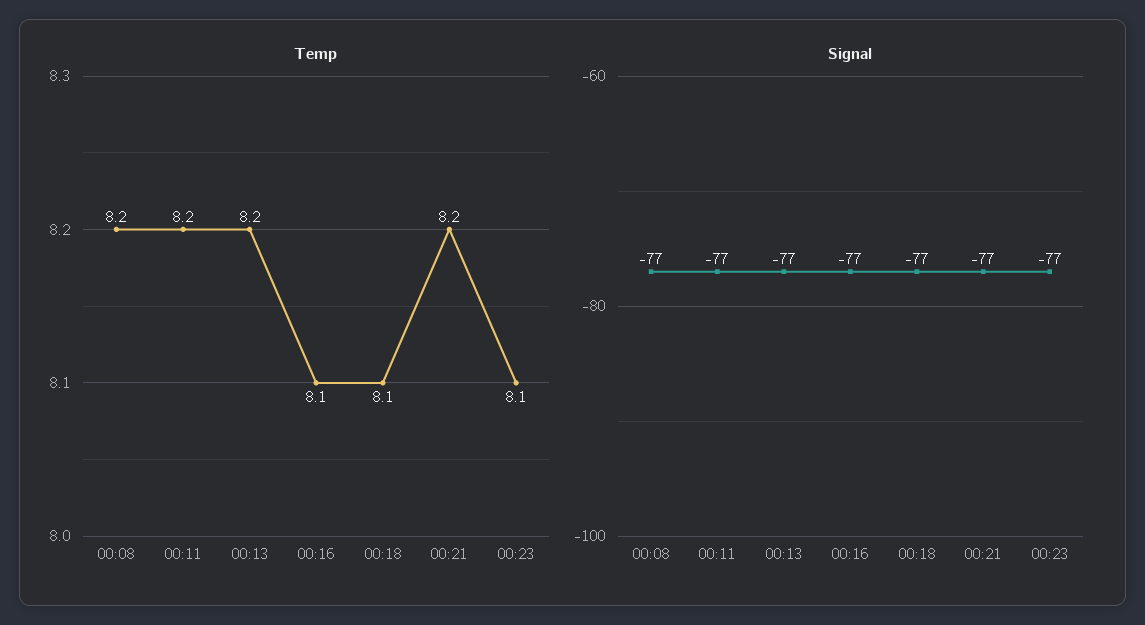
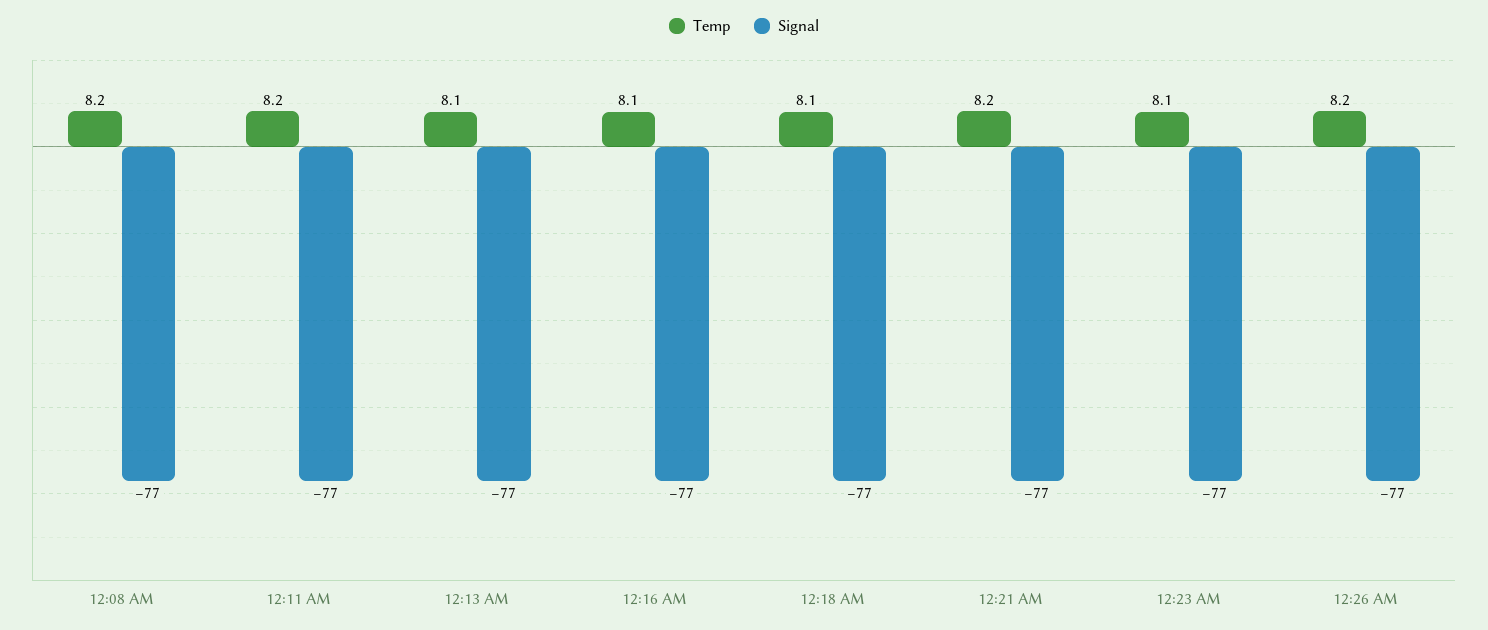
Temp, 00:13: 8.2 -> 8.1
Temp, 12:26 AM: none -> 8.2
Signal, 12:26 AM: none -> -77

